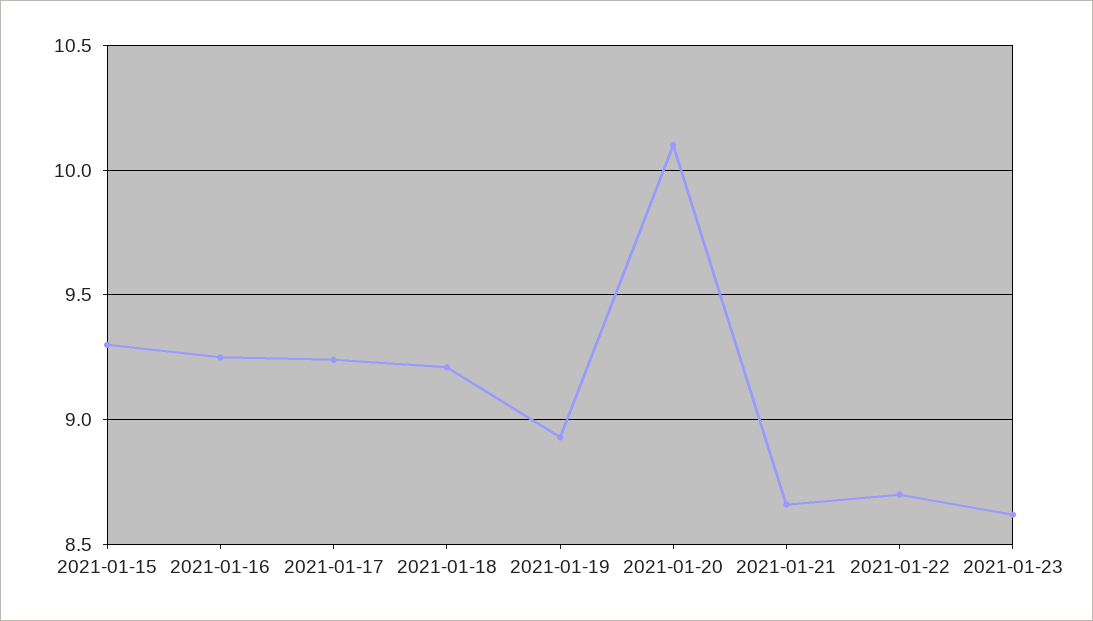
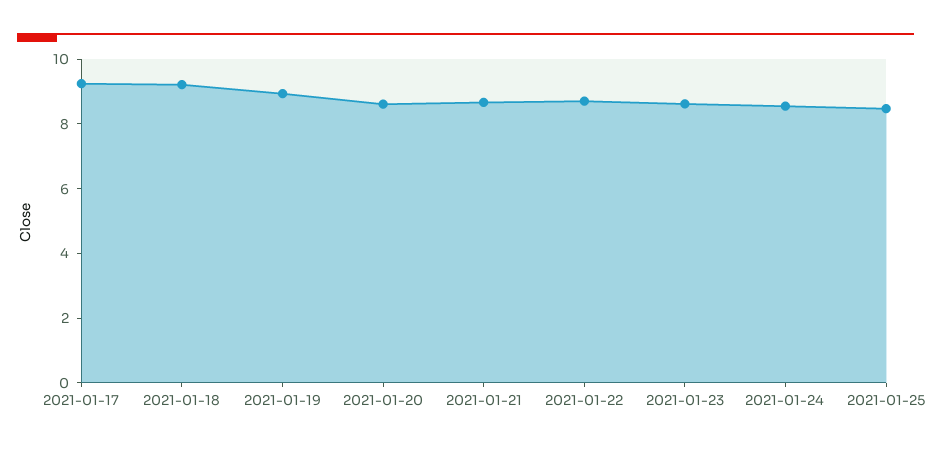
2021-01-15: 9.3 -> none
2021-01-16: 9.25 -> none
2021-01-20: 10.1 -> 8.5
2021-01-24: none -> 8.5
2021-01-25: none -> 8.5

